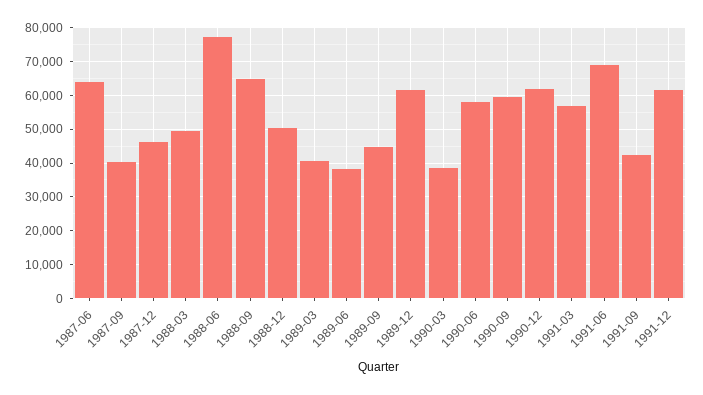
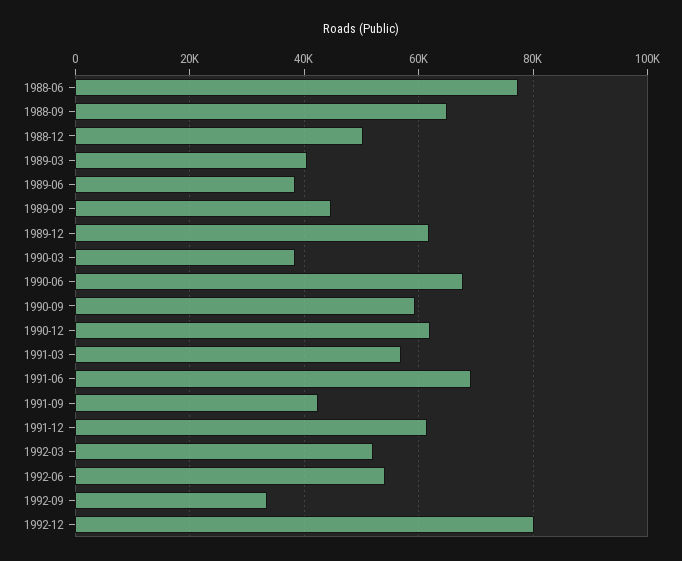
1987-06: 64000 -> none
1987-09: 40000 -> none
1987-12: 46000 -> none
1988-03: 50000 -> none
1990-06: 58000 -> 68000
1992-03: none -> 52000
1992-06: none -> 54000
1992-09: none -> 34000
1992-12: none -> 80000

